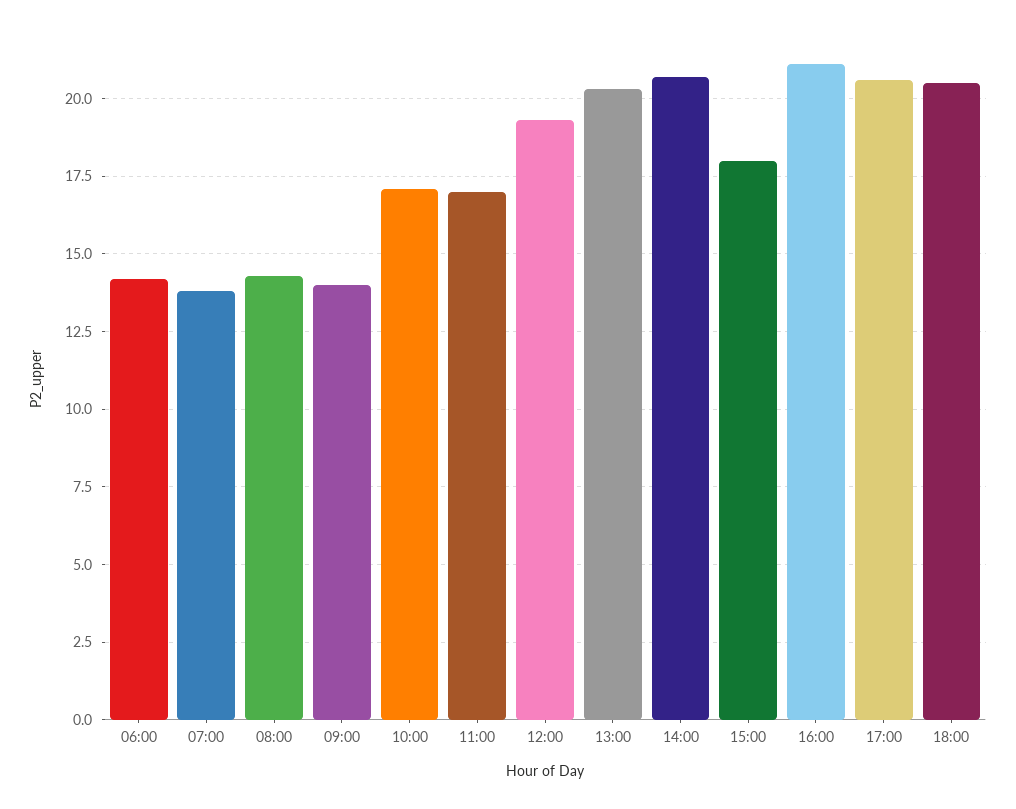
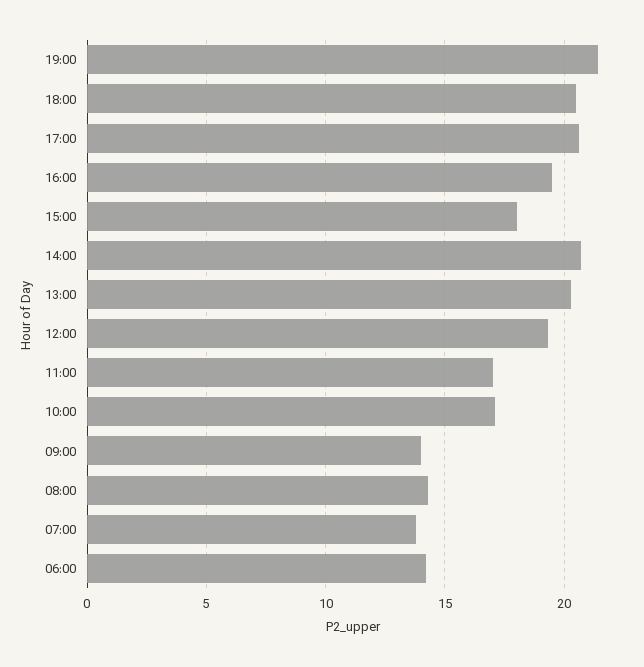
16:00: 21 -> 19.5
19:00: none -> 21.5

